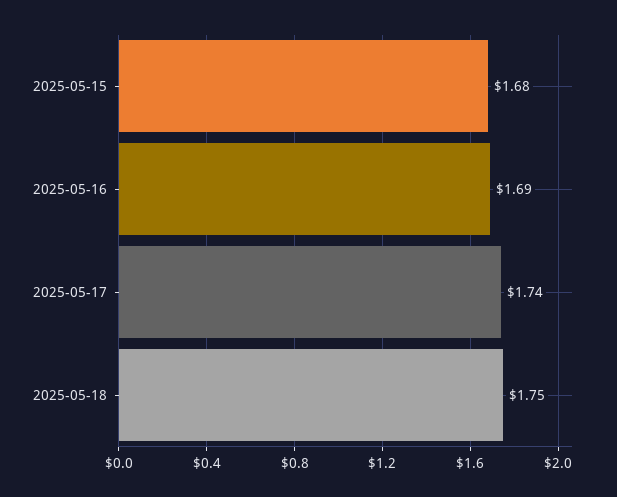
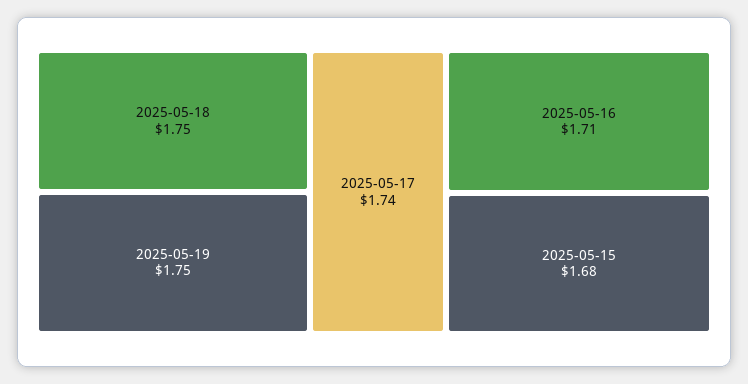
2025-05-16: 1.69 -> 1.71
2025-05-19: none -> 1.75

